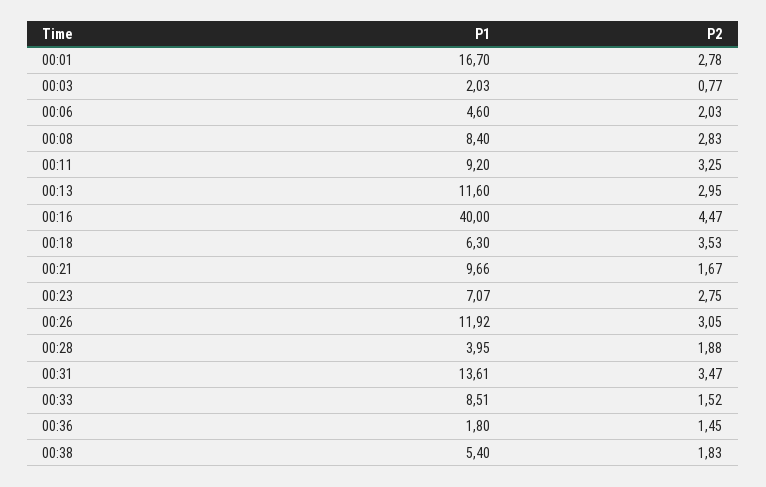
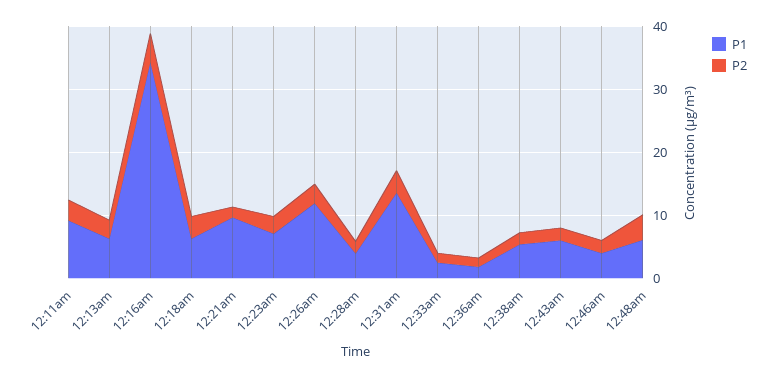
P1, 00:01: 16.7 -> none
P2, 00:01: 2.78 -> none
P1, 00:03: 2.03 -> none
P2, 00:03: 0.77 -> none
P1, 00:06: 4.6 -> none
P2, 00:06: 2.03 -> none
P1, 00:08: 8.4 -> none
P2, 00:08: 2.83 -> none
P1, 00:13: 11.6 -> 6
P1, 00:16: 40 -> 34
P1, 00:33: 8.51 -> 2
P1, 12:43am: none -> 6
P2, 12:43am: none -> 2
P1, 12:46am: none -> 4
P2, 12:46am: none -> 2
P1, 12:48am: none -> 6
P2, 12:48am: none -> 4

